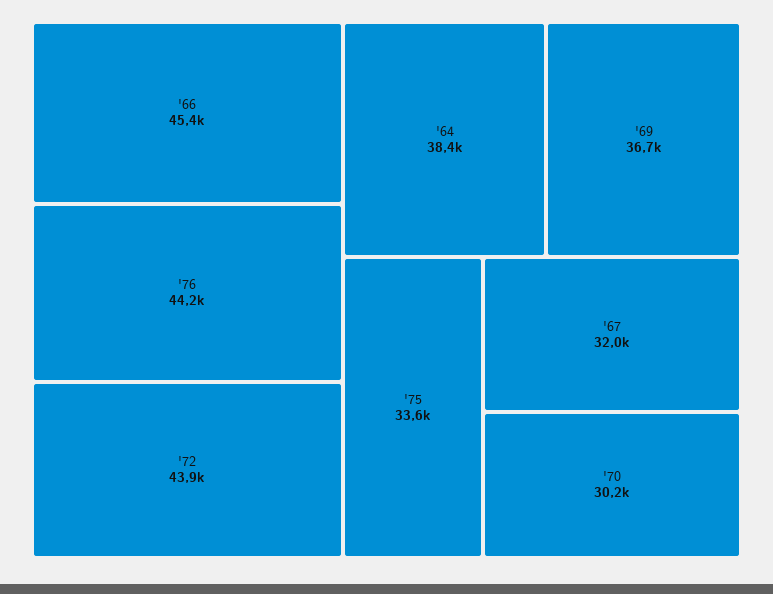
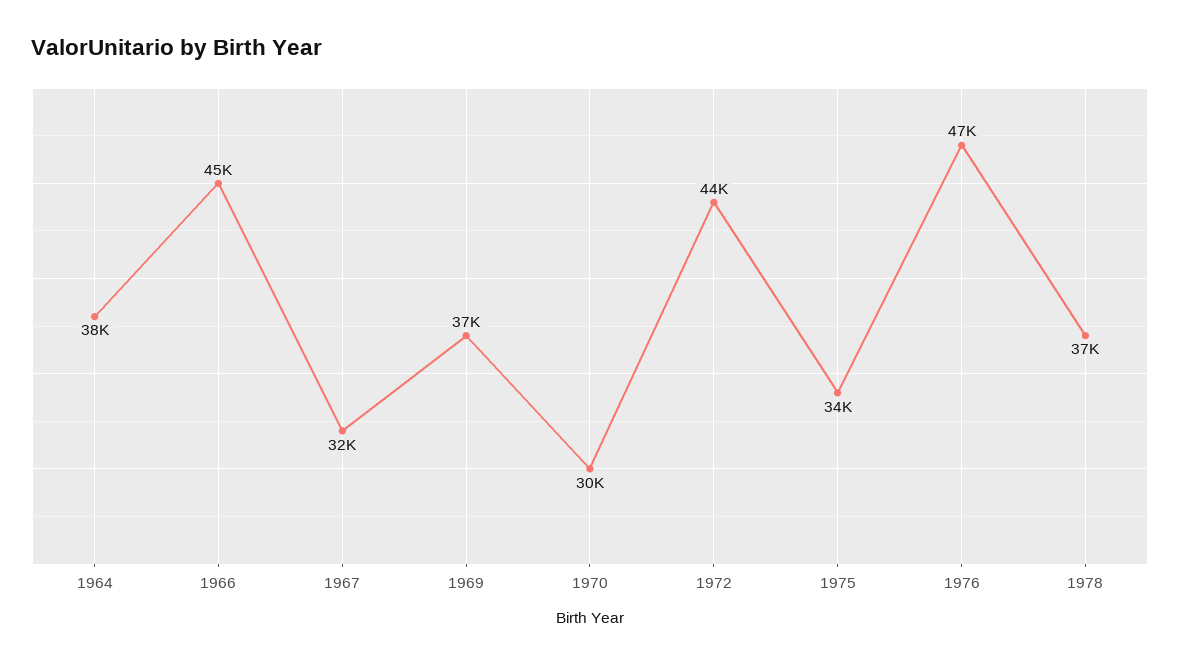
'76: 44200 -> 47000
1978: none -> 37000

